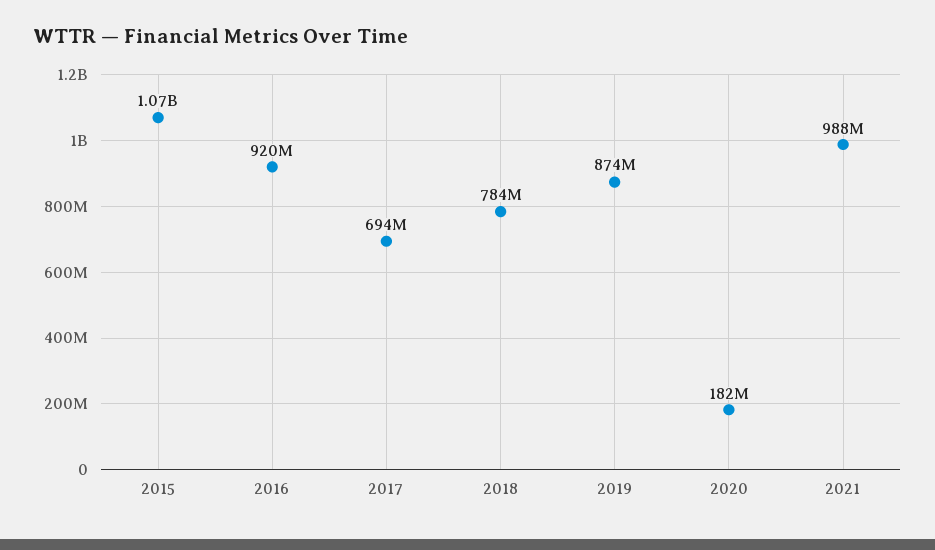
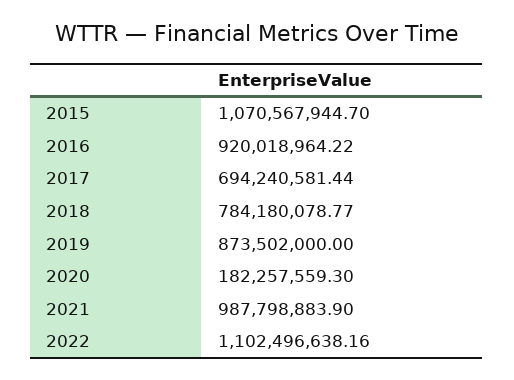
2022: none -> 1102496638.16

